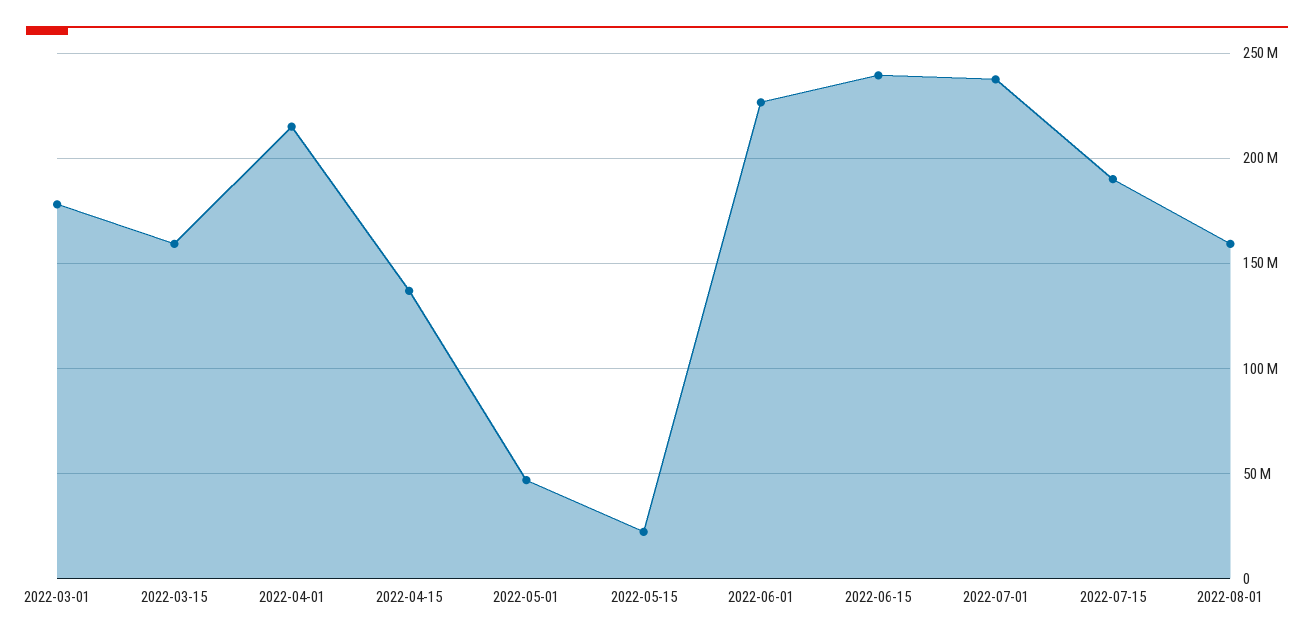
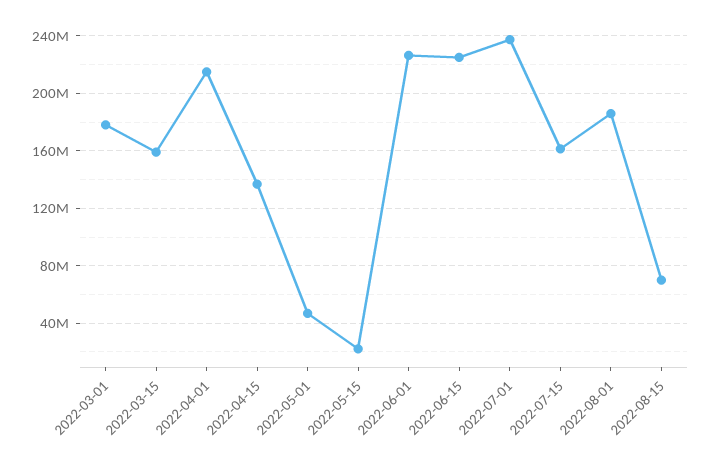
2022-06-15: 240000000 -> 225000000
2022-07-15: 190000000 -> 160000000
2022-08-01: 160000000 -> 185000000
2022-08-15: none -> 70000000

